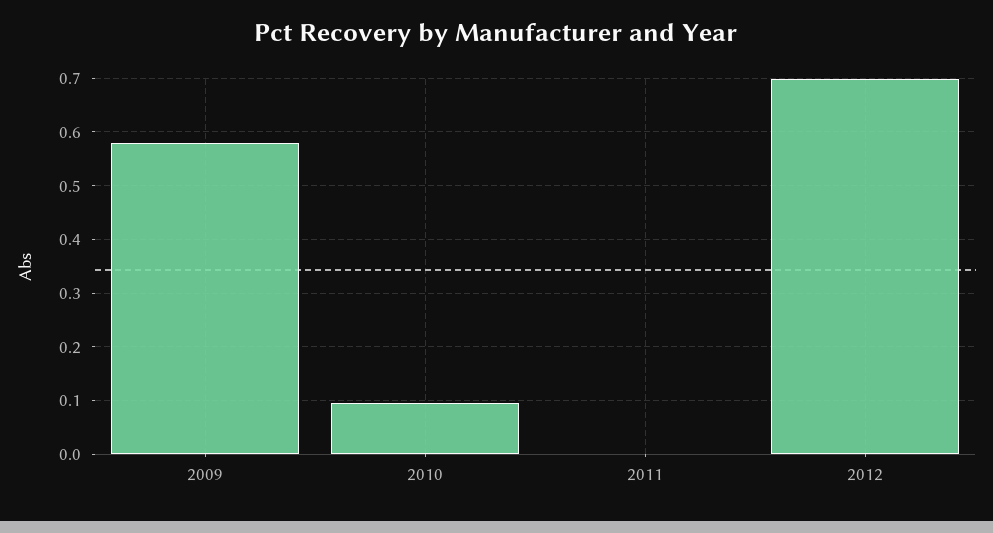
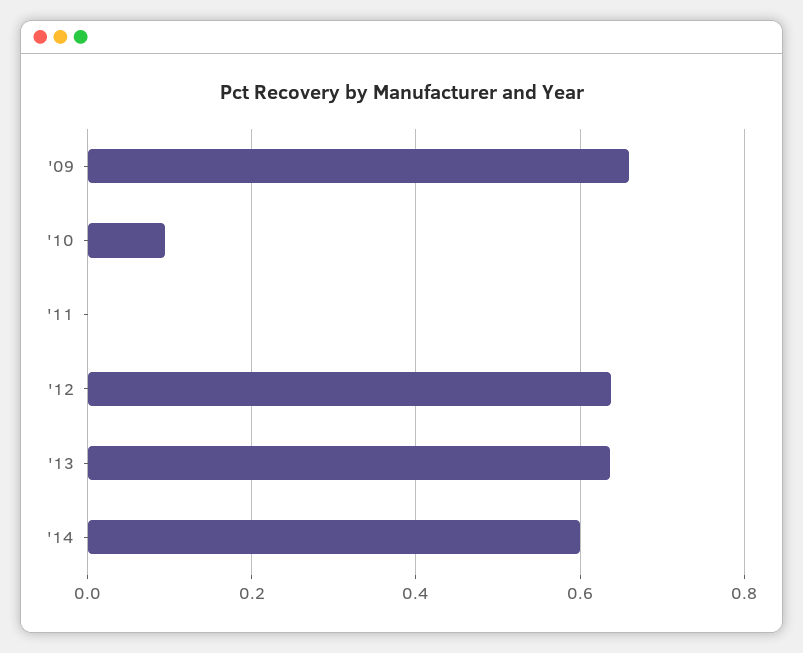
2009: 0.58 -> 0.66
2012: 0.7 -> 0.64
'13: none -> 0.64
'14: none -> 0.6

